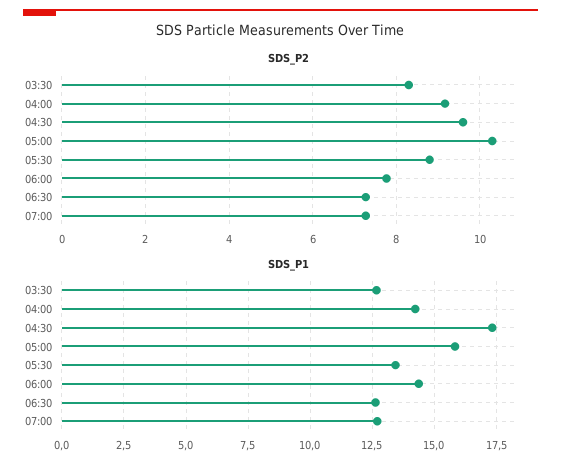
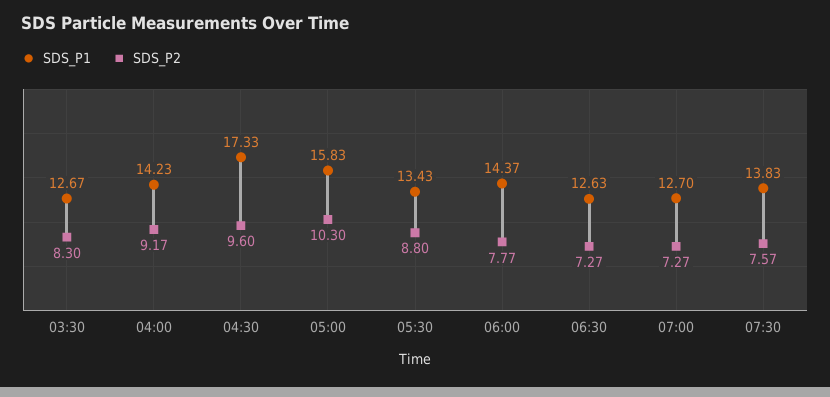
SDS_P1, 07:30: none -> 13.83
SDS_P2, 07:30: none -> 7.57

